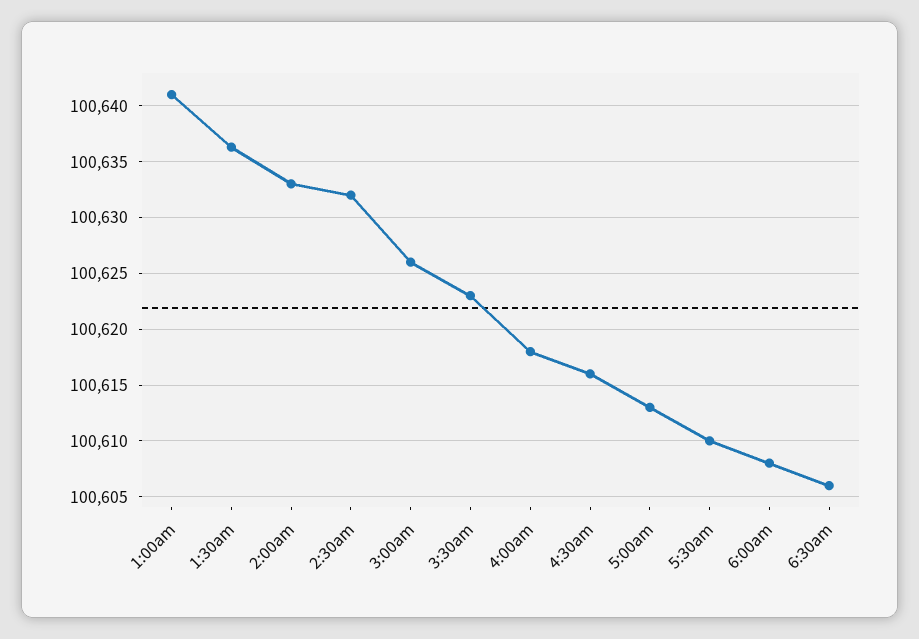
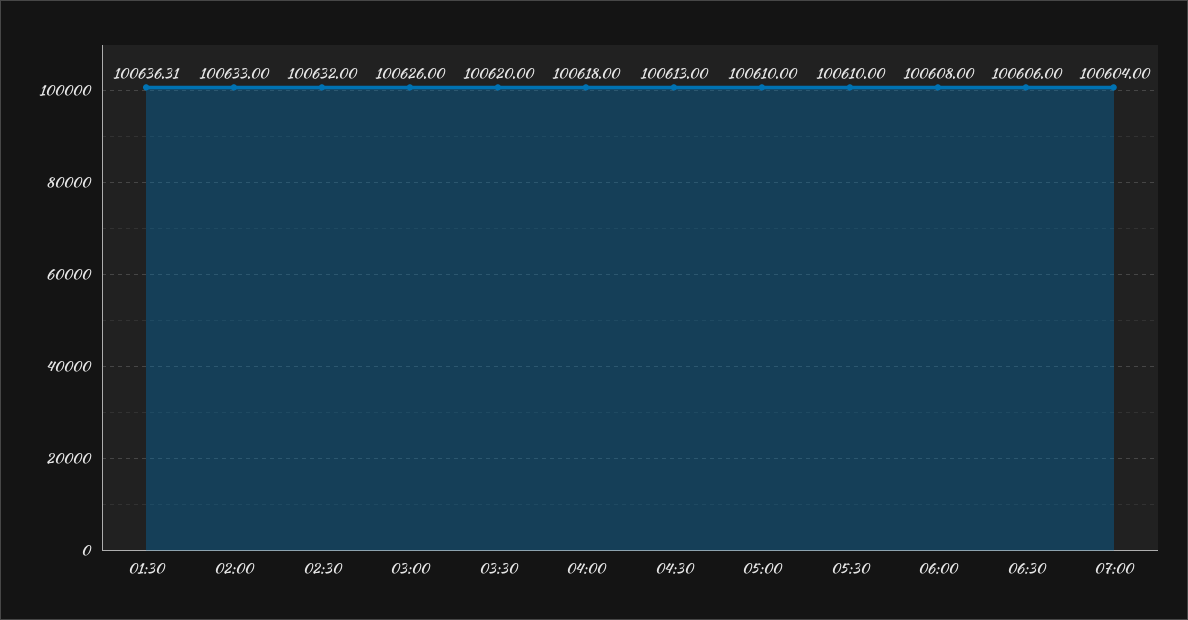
1:00am: 100641 -> none
3:30am: 100623 -> 100620
4:30am: 100616 -> 100613
5:00am: 100613 -> 100610
07:00: none -> 100604

